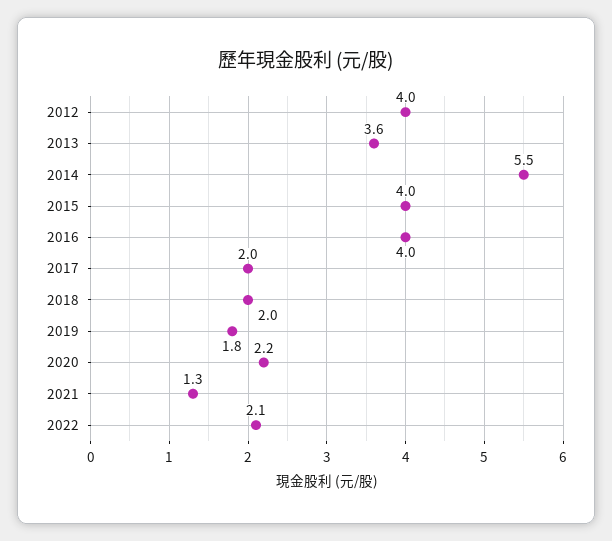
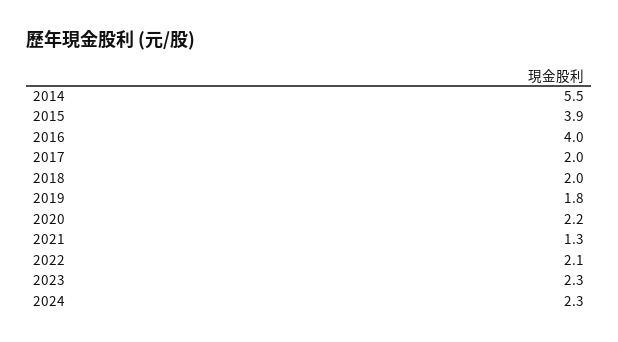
2012: 4 -> none
2013: 3.6 -> none
2015: 4 -> 3.9
2023: none -> 2.3
2024: none -> 2.3

